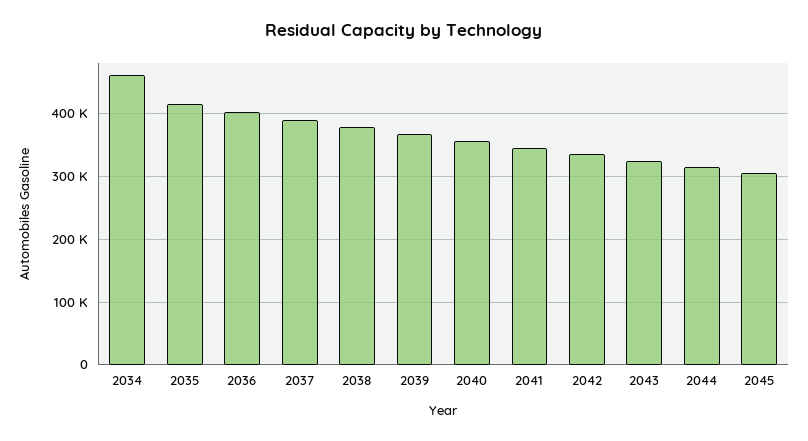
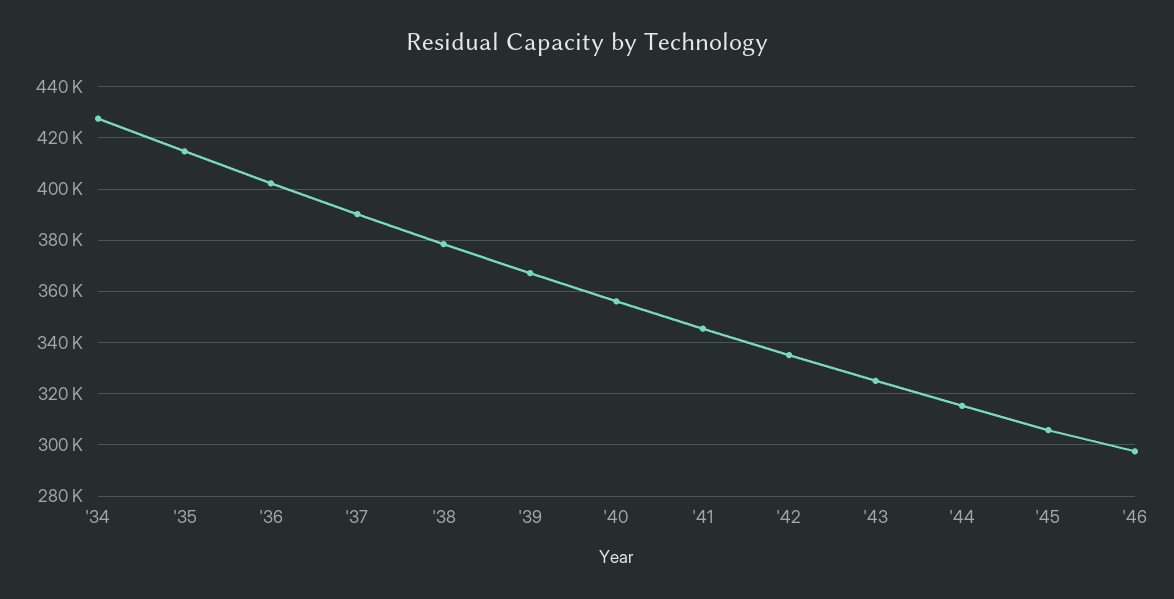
2034: 460000 -> 427500
'46: none -> 297500

